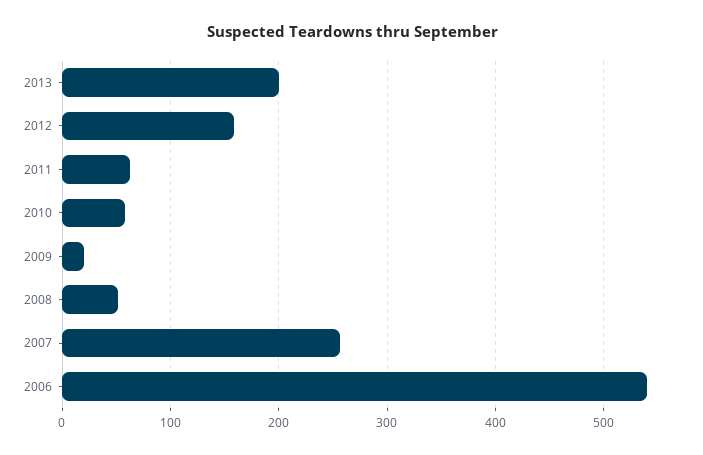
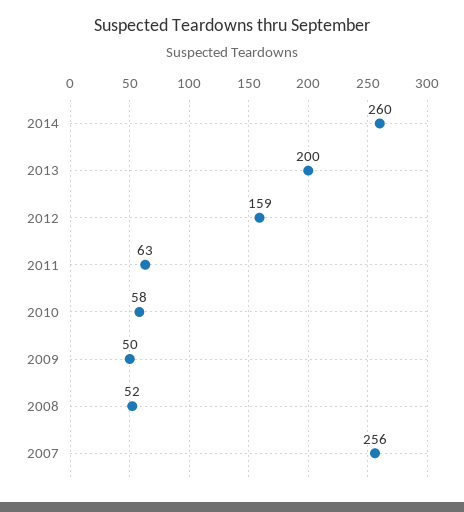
2009: 20 -> 50
2006: 540 -> none
2014: none -> 260

